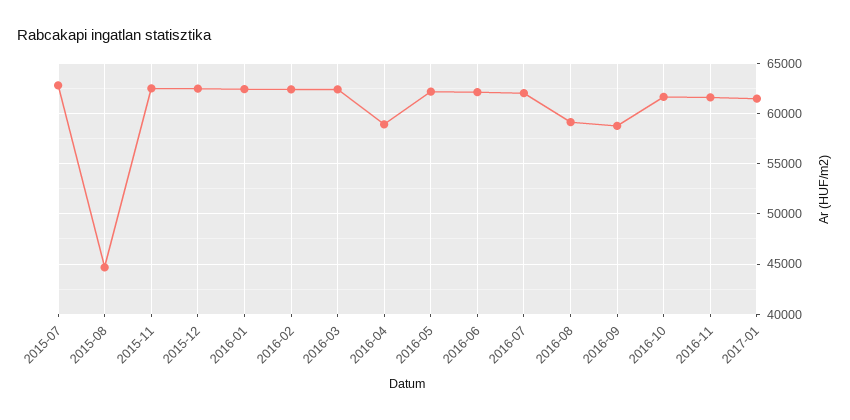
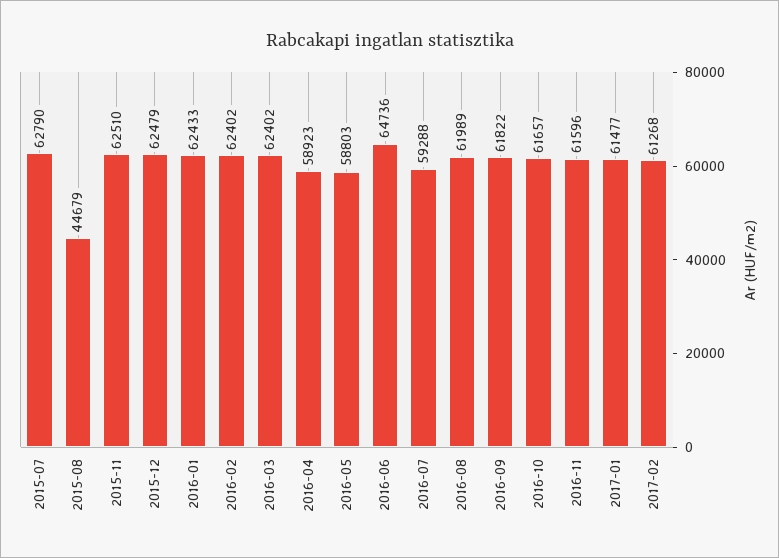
2016-05: 62000 -> 58803
2016-06: 62000 -> 64736
2016-07: 62000 -> 59288
2016-08: 59000 -> 61989
2016-09: 59000 -> 61822
2017-02: none -> 61268

